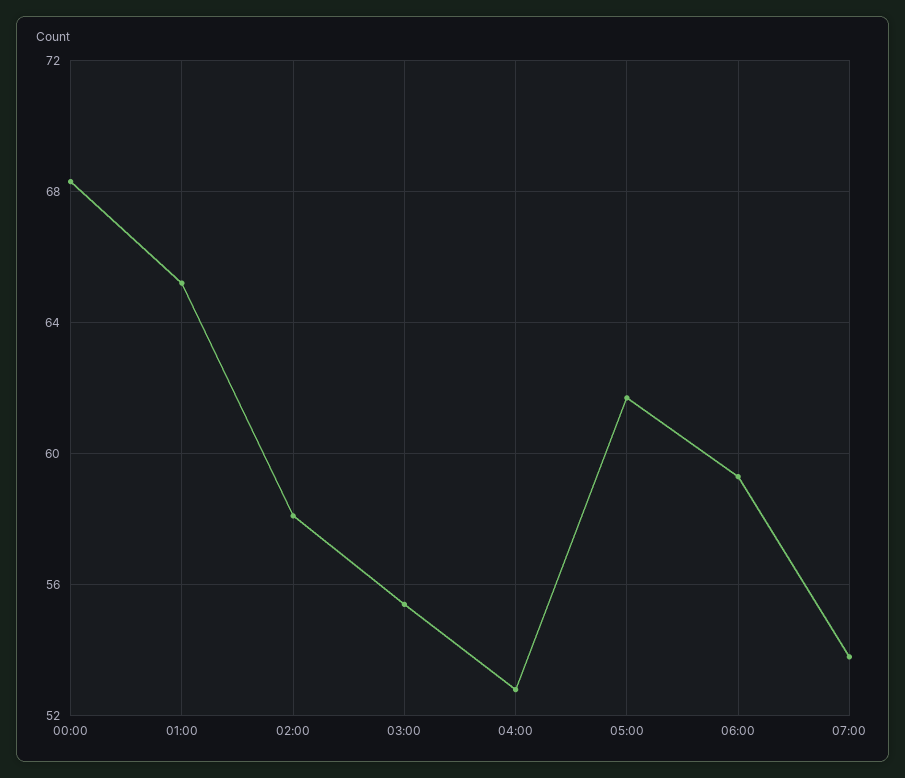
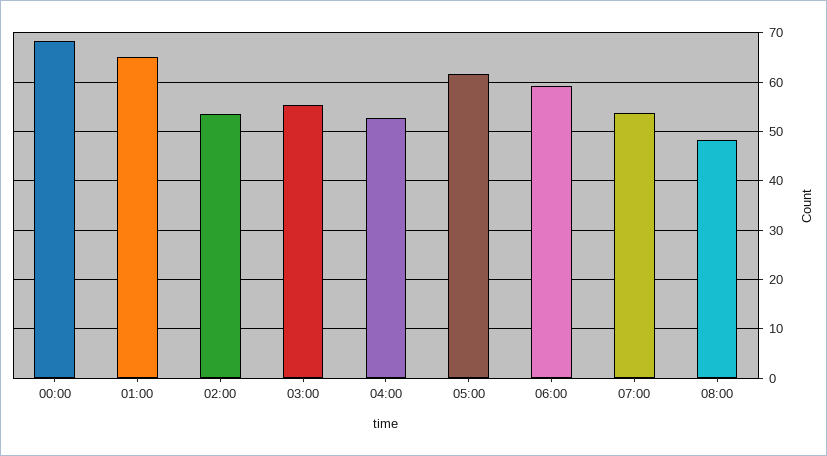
02:00: 58 -> 54
08:00: none -> 48

